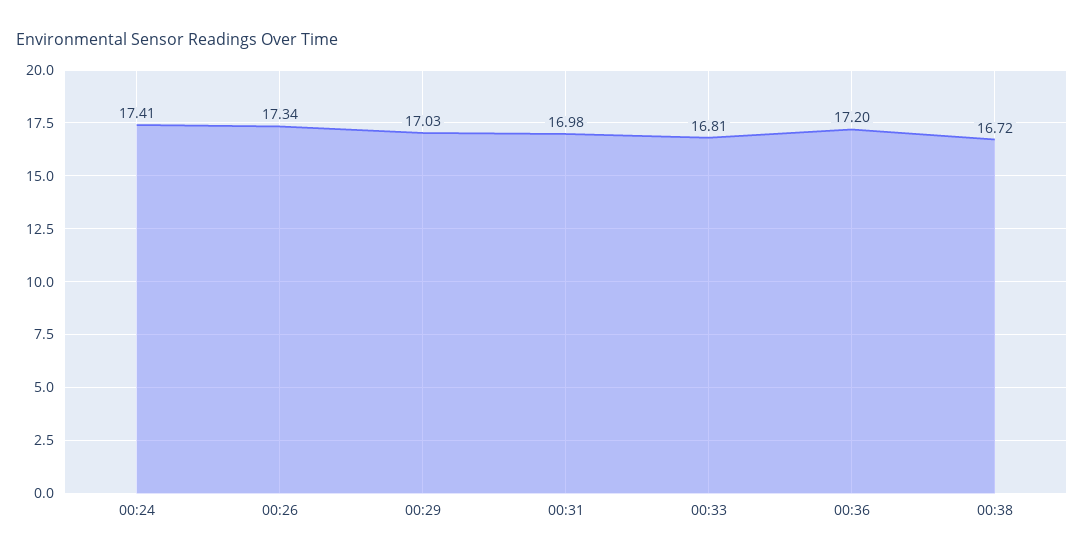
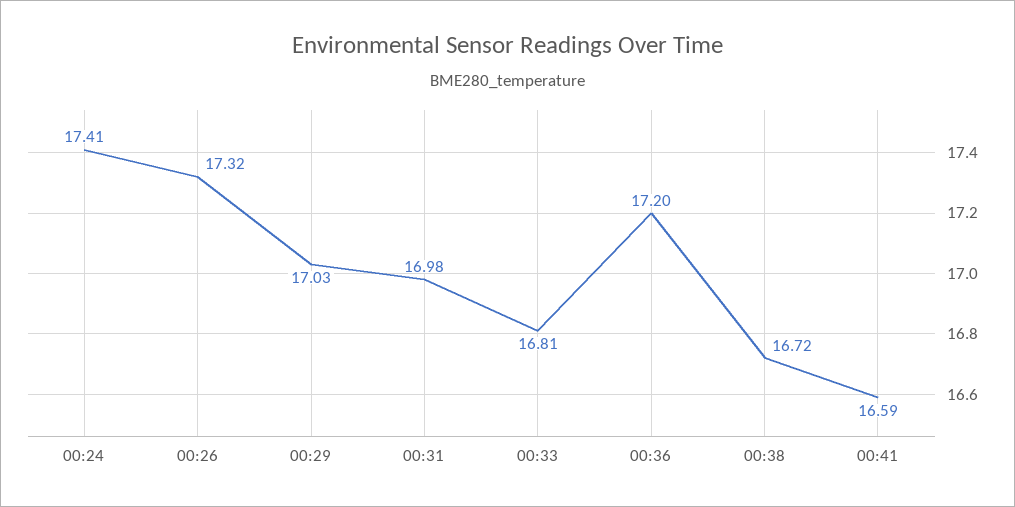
00:26: 17.34 -> 17.32
00:41: none -> 16.59

